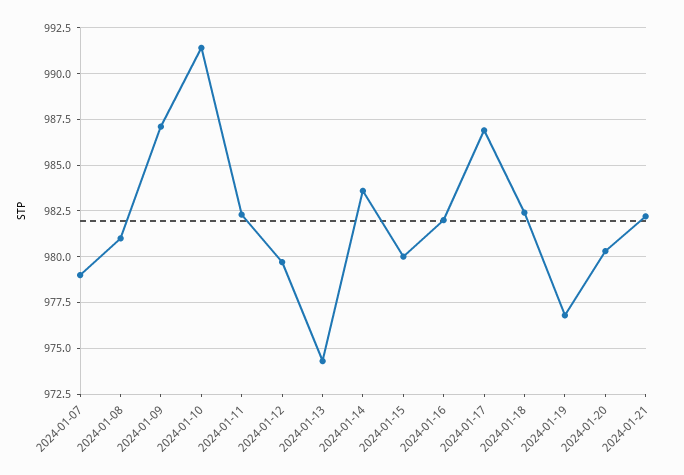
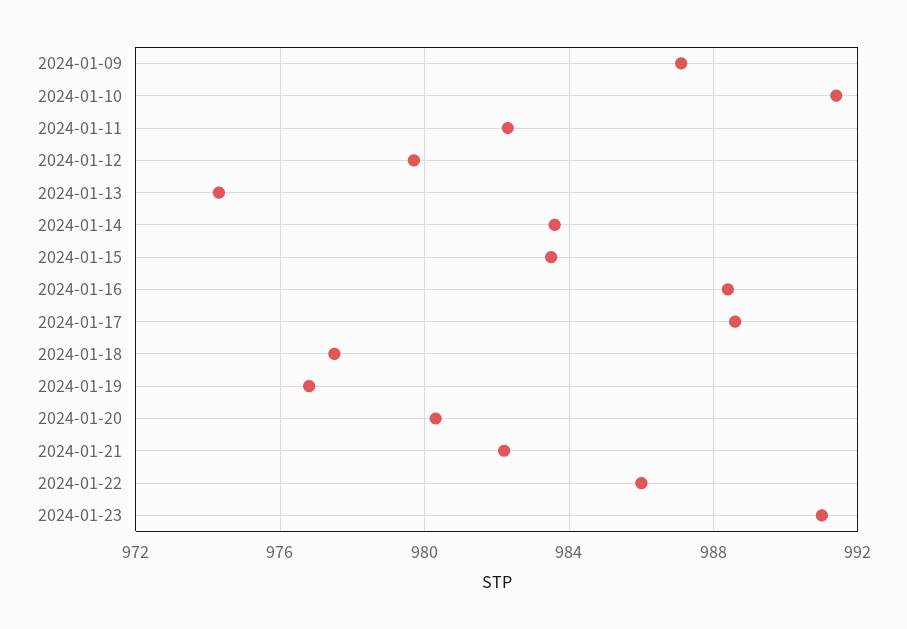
2024-01-07: 979 -> none
2024-01-08: 981 -> none
2024-01-15: 980 -> 983.5
2024-01-16: 982 -> 988.5
2024-01-17: 987 -> 988.5
2024-01-18: 982.5 -> 977.5
2024-01-22: none -> 986
2024-01-23: none -> 991

